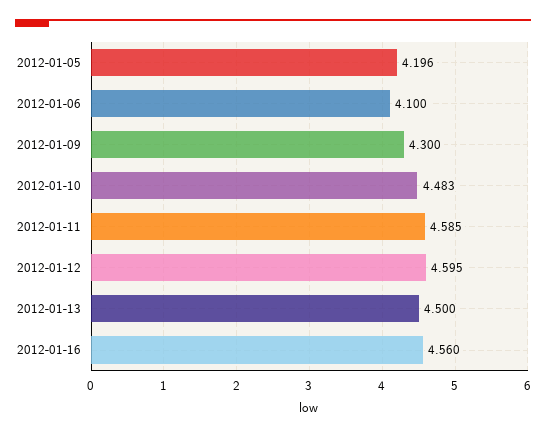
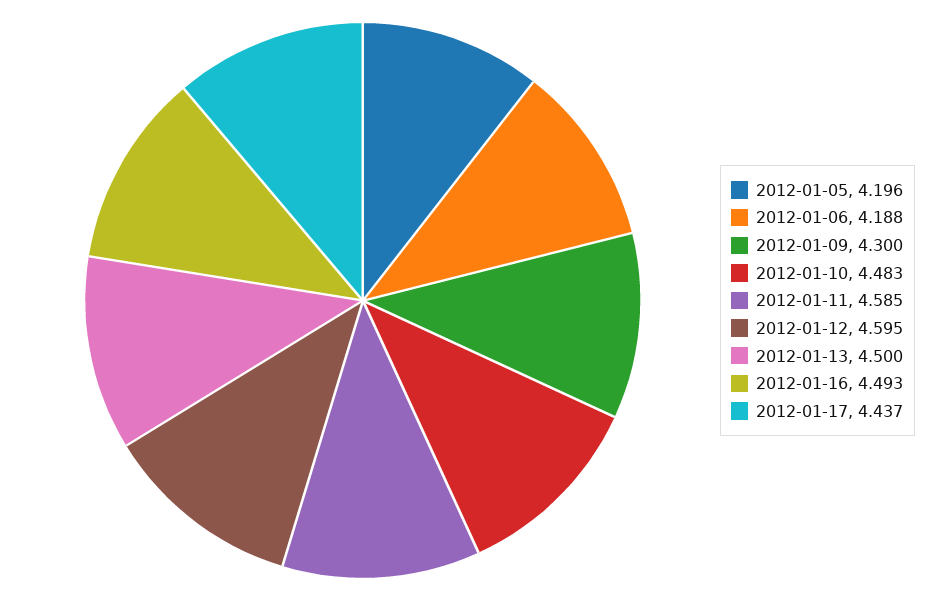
2012-01-06: 4.1 -> 4.188
2012-01-16: 4.56 -> 4.493
2012-01-17: none -> 4.437

